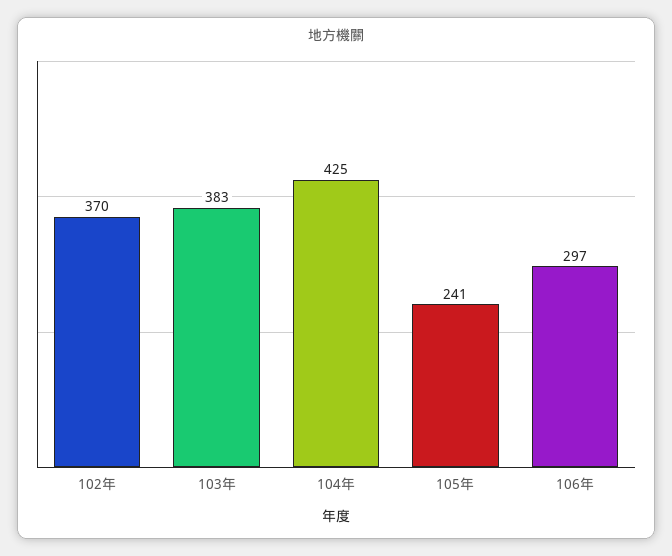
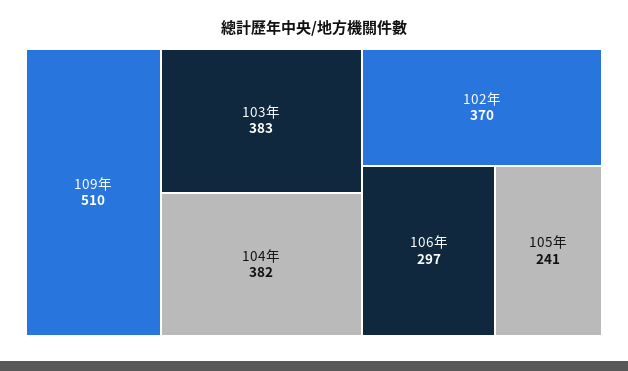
104年: 425 -> 382
109年: none -> 510

